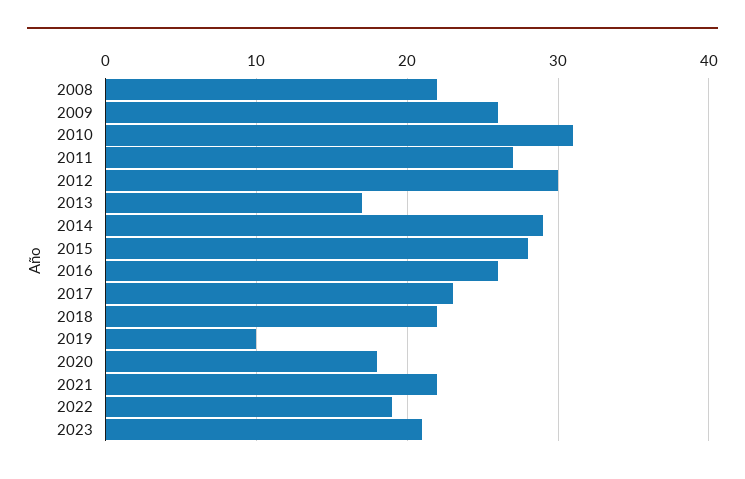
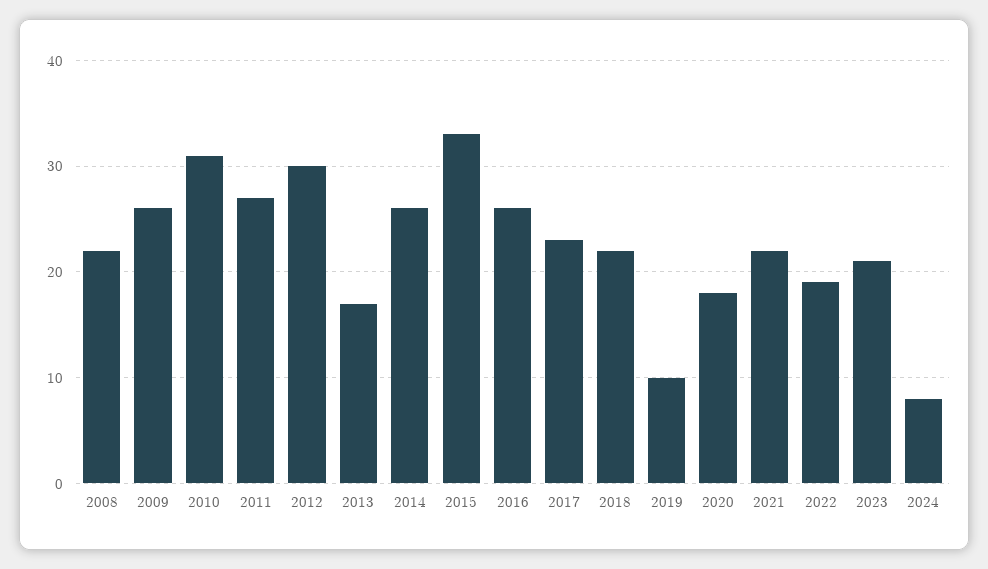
2014: 29 -> 26
2015: 28 -> 33
2024: none -> 8

